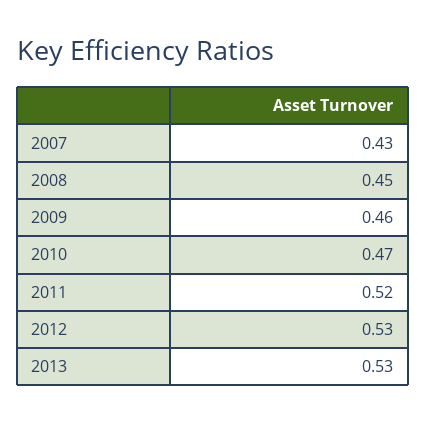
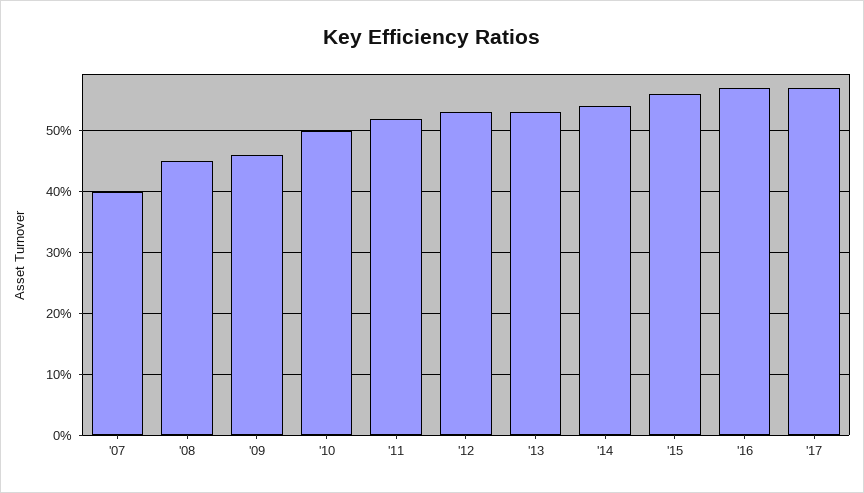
2007: 0.43 -> 0.4
2010: 0.47 -> 0.5
'14: none -> 0.54
'15: none -> 0.56
'16: none -> 0.57
'17: none -> 0.57

